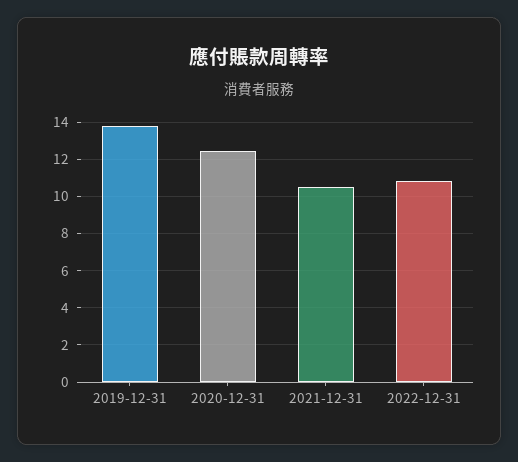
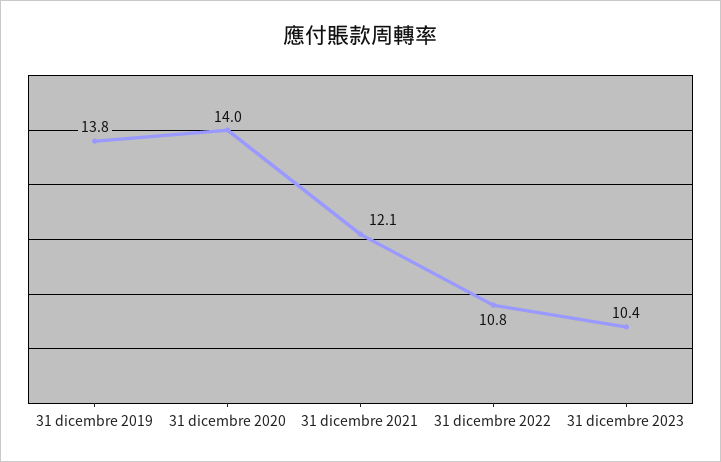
2020-12-31: 12.5 -> 14
2021-12-31: 10.5 -> 12.1
31 dicembre 2023: none -> 10.4

